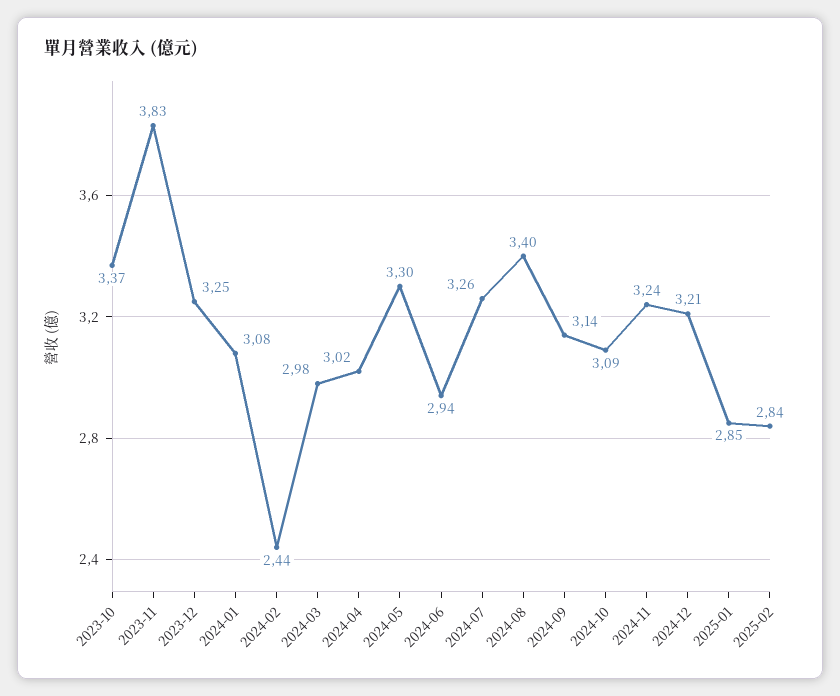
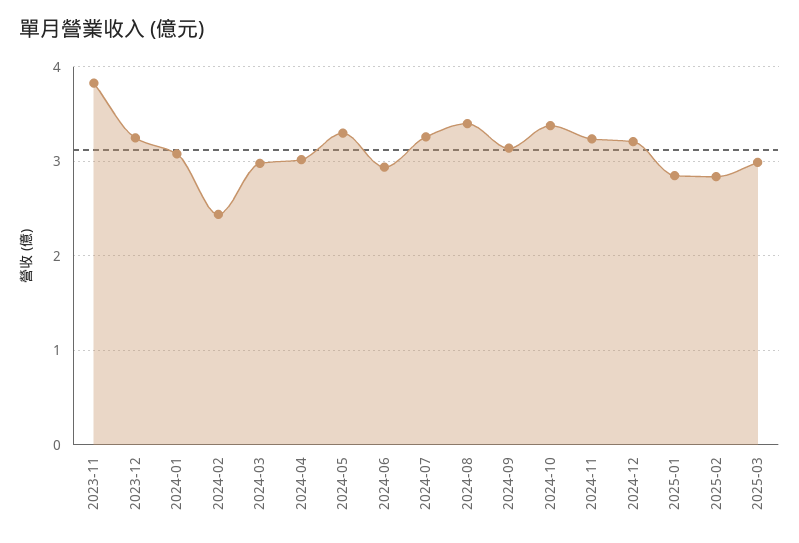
2023-10: 3.37 -> none
2024-10: 3.09 -> 3.4
2025-03: none -> 3

